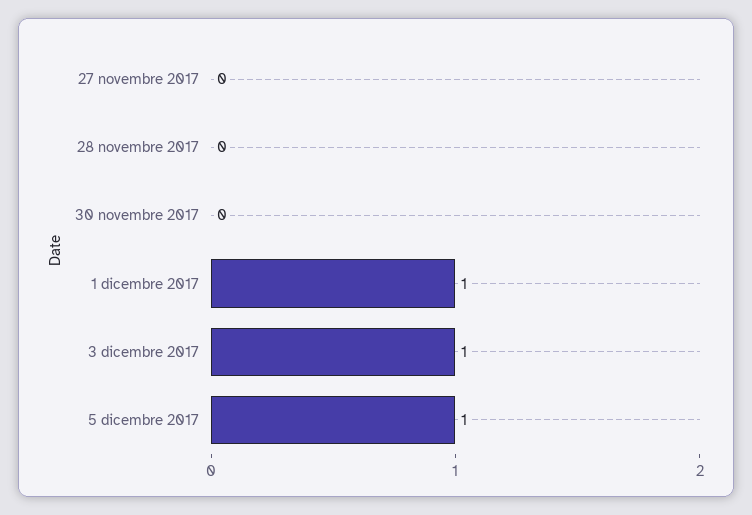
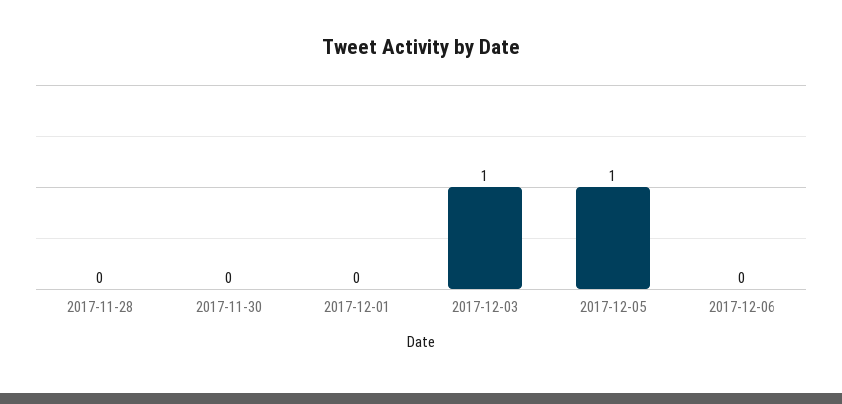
27 novembre 2017: 0 -> none
1 dicembre 2017: 1 -> 0
2017-12-06: none -> 0

